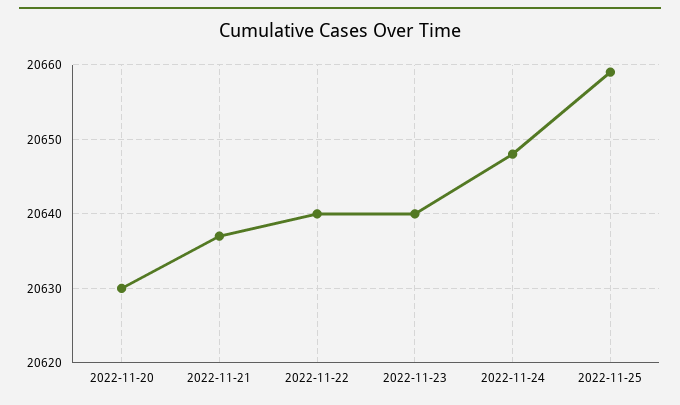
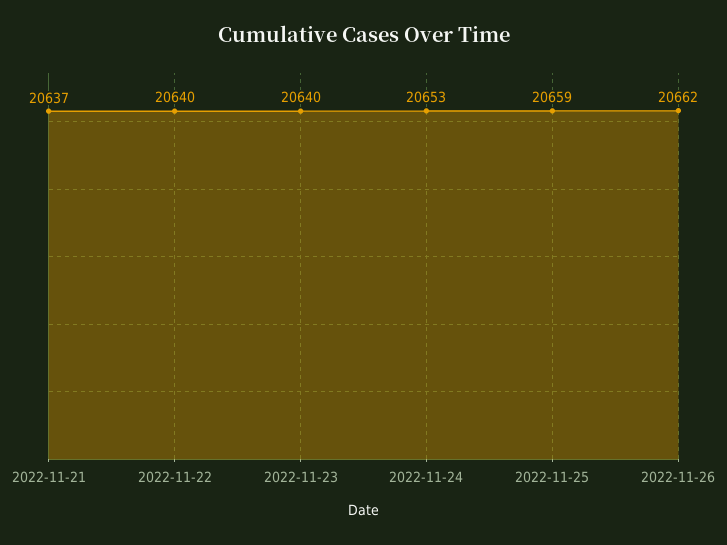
2022-11-20: 20630 -> none
2022-11-24: 20648 -> 20653
2022-11-26: none -> 20662

